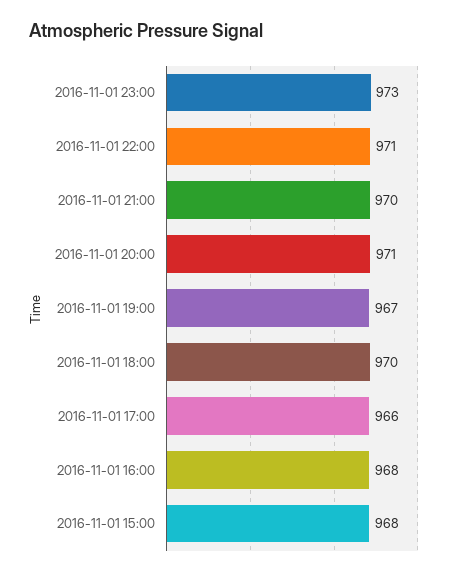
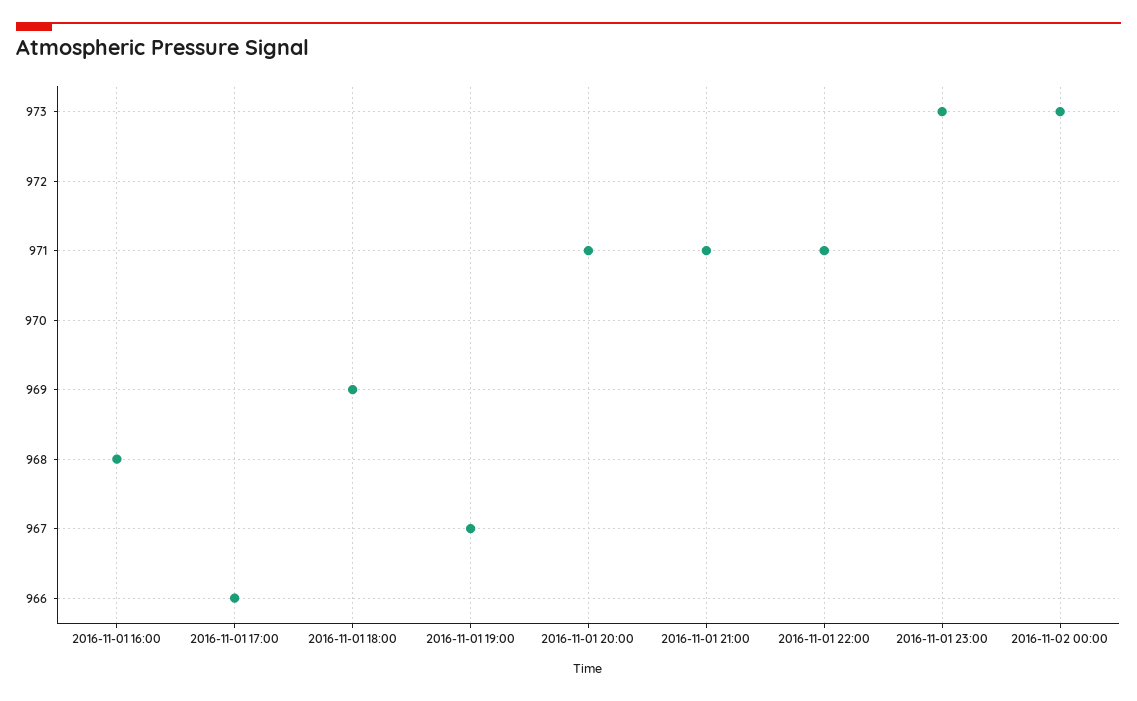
2016-11-01 21:00: 970 -> 971
2016-11-01 18:00: 970 -> 969
2016-11-01 15:00: 968 -> none
2016-11-02 00:00: none -> 973

